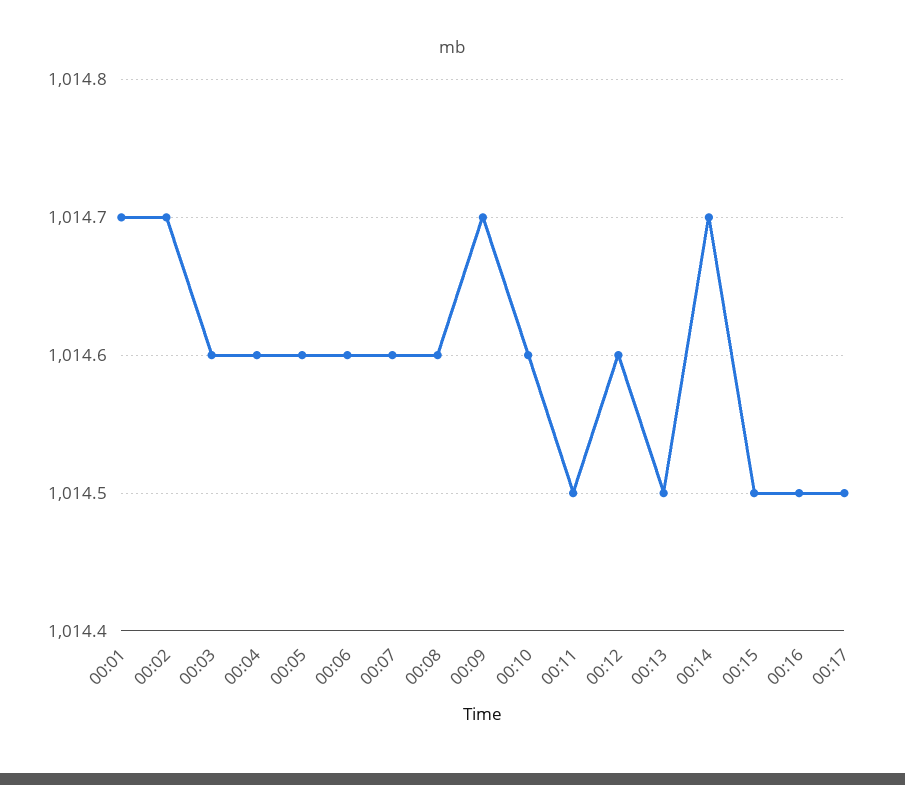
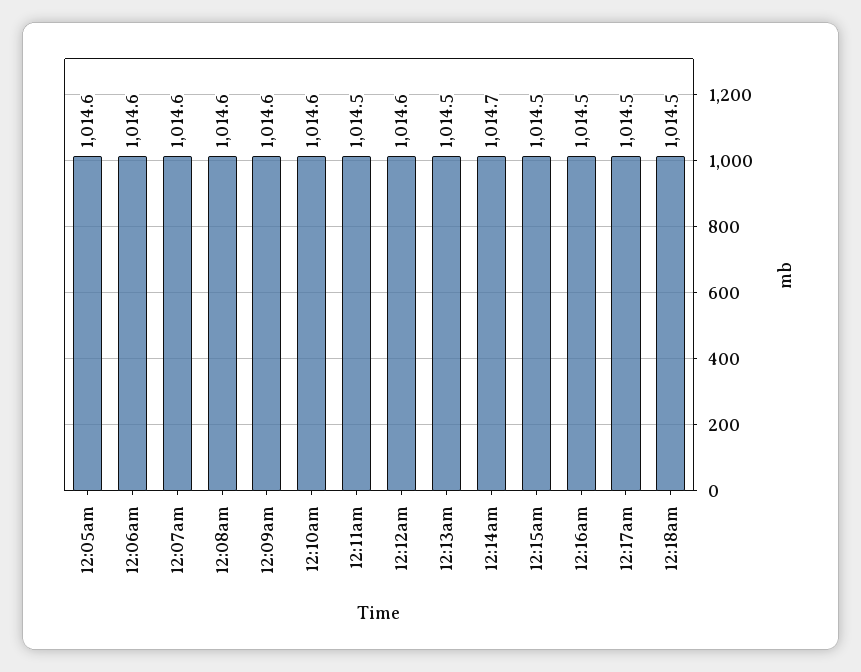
00:01: 1014.7 -> none
00:02: 1014.7 -> none
00:03: 1014.6 -> none
00:04: 1014.6 -> none
00:09: 1014.7 -> 1014.6
12:18am: none -> 1014.5

